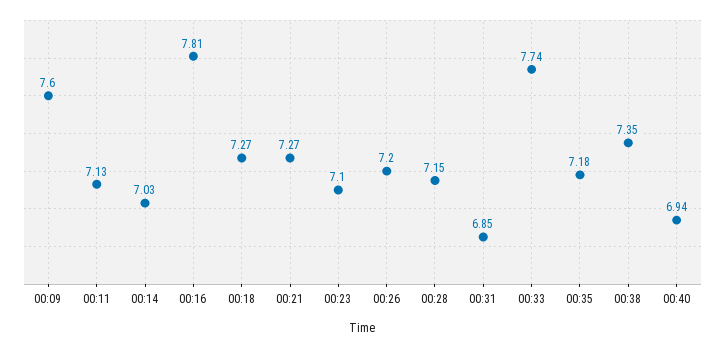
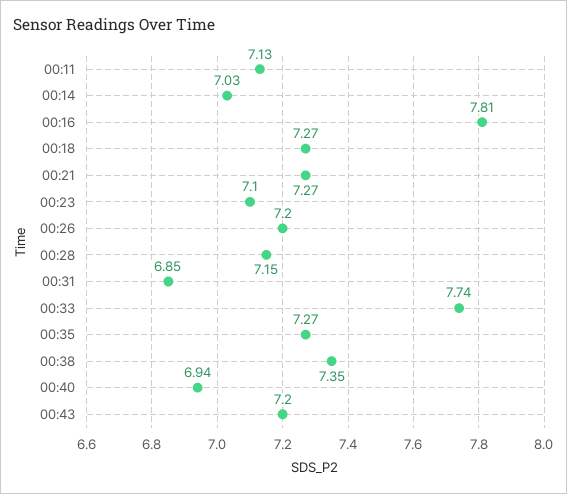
00:09: 7.6 -> none
00:35: 7.18 -> 7.27
00:43: none -> 7.2

